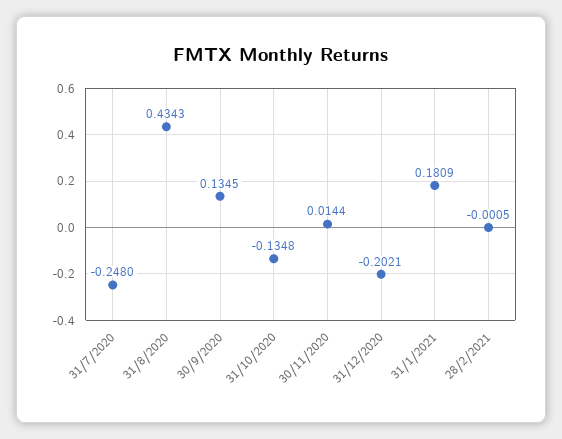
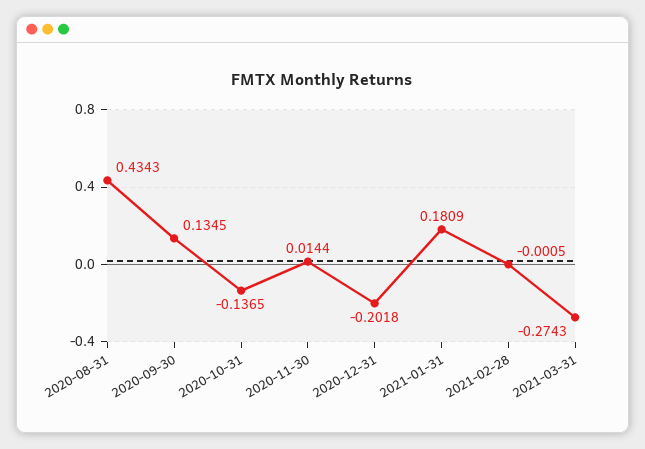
31/7/2020: -0.248 -> none
31/10/2020: -0.1348 -> -0.1365
31/12/2020: -0.2021 -> -0.2018
2021-03-31: none -> -0.2743

